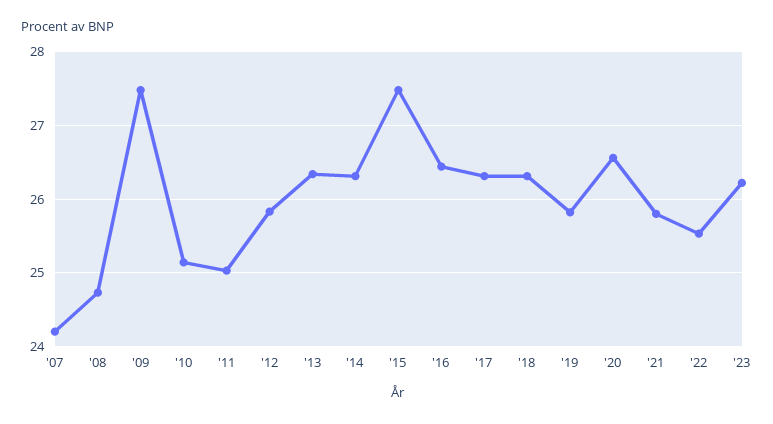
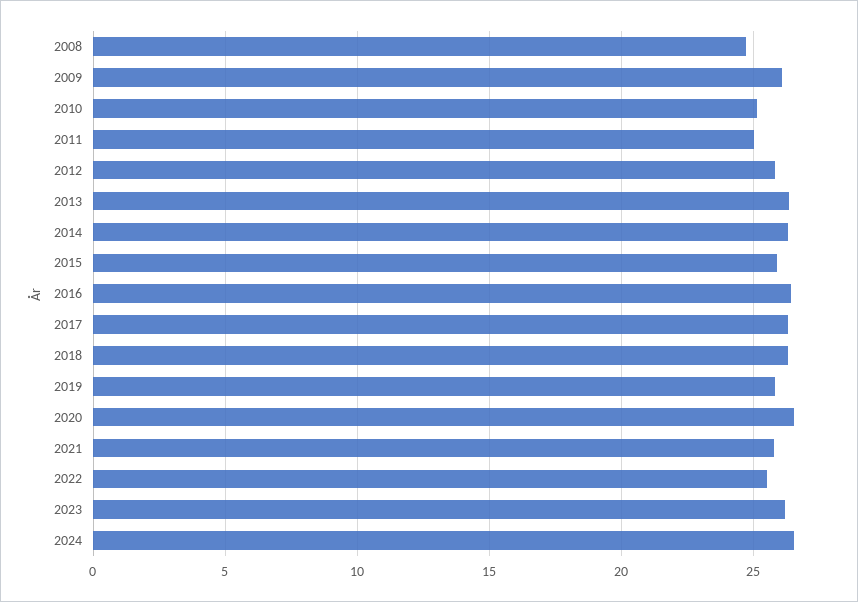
'07: 24.2 -> none
'09: 27.5 -> 26
'15: 27.5 -> 26
2024: none -> 26.5

